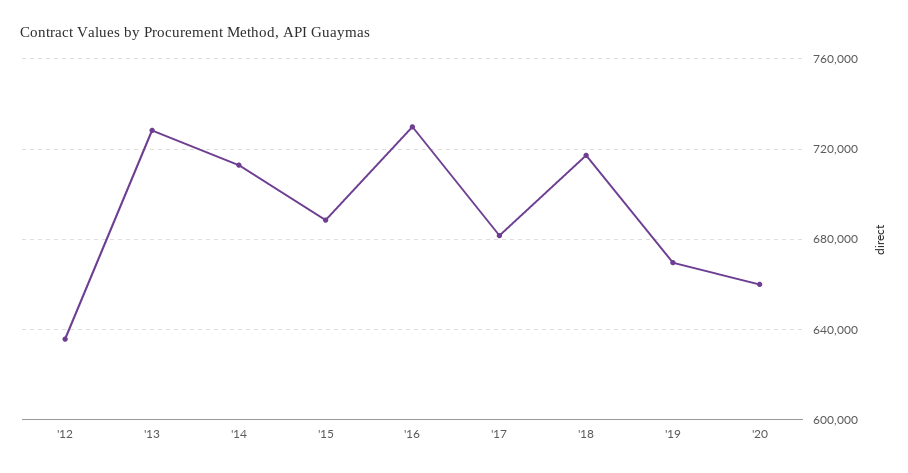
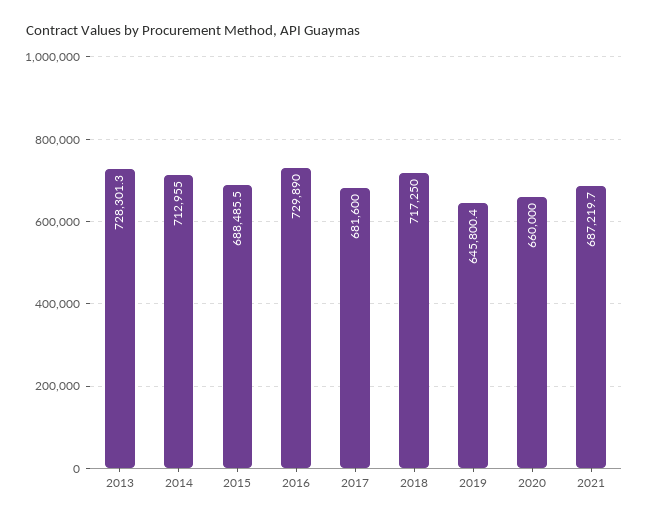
'12: 635000 -> none
'19: 670000 -> 645800.4
2021: none -> 687219.7

